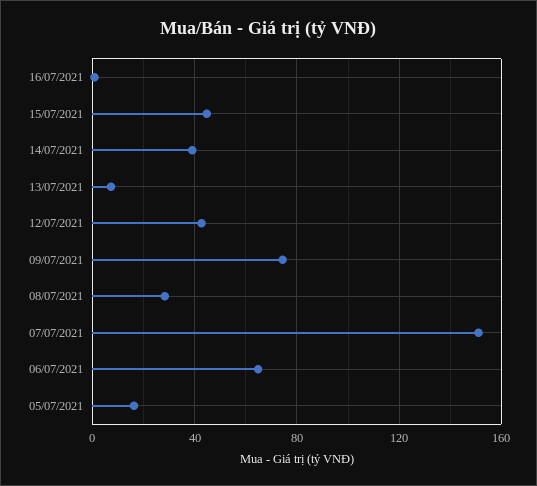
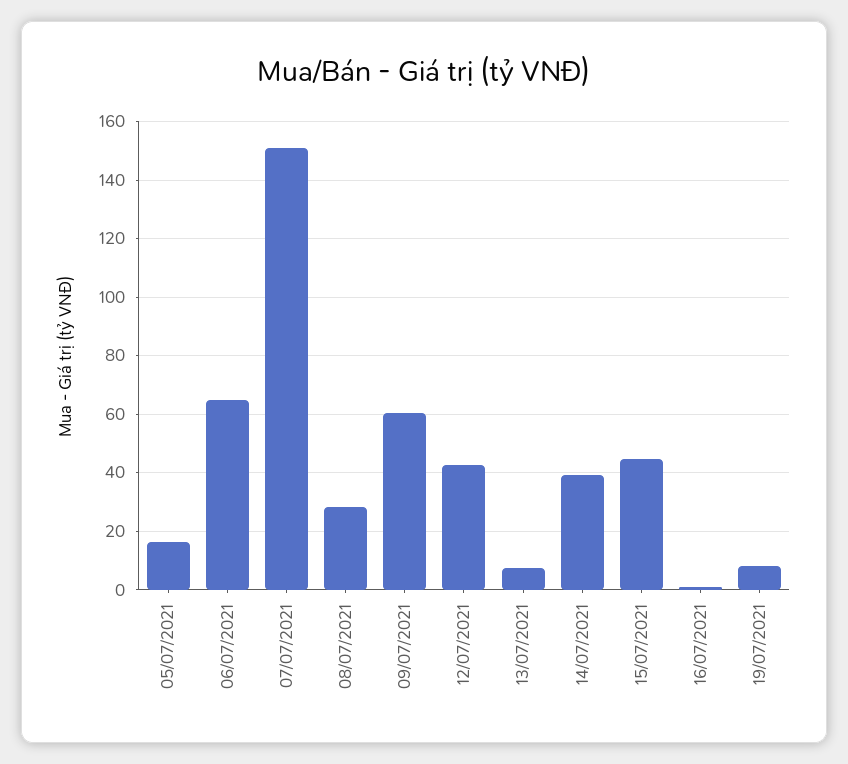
09/07/2021: 75 -> 60
19/07/2021: none -> 7.5

